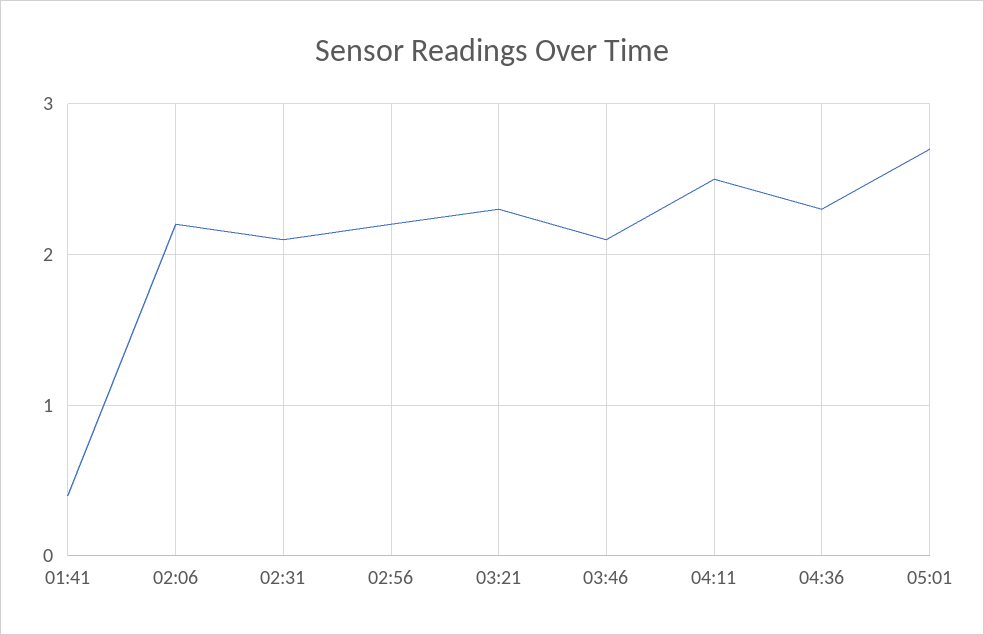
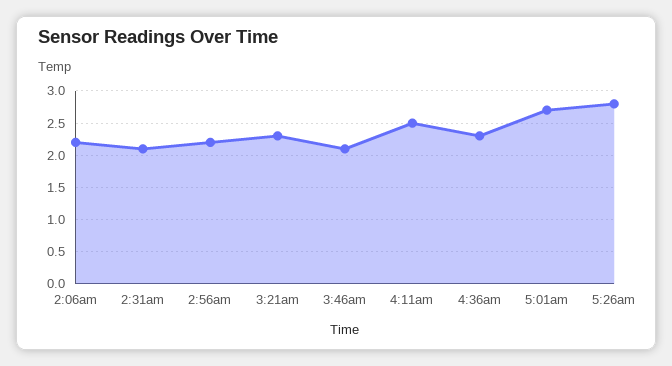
01:41: 0.4 -> none
5:26am: none -> 2.8

